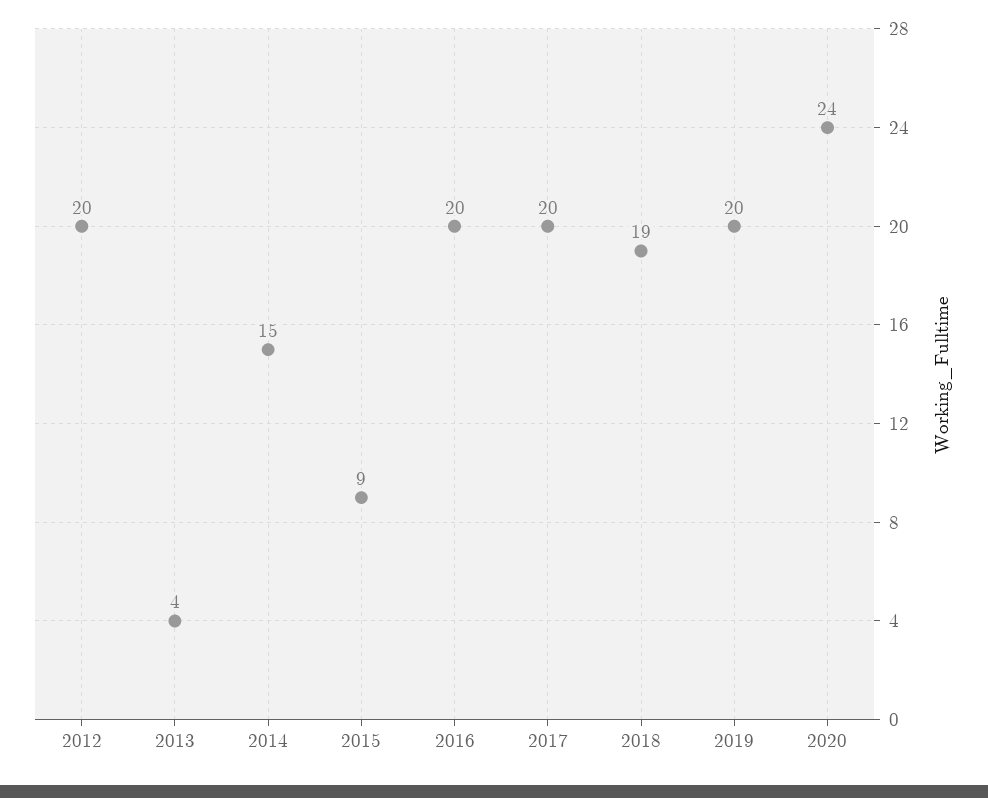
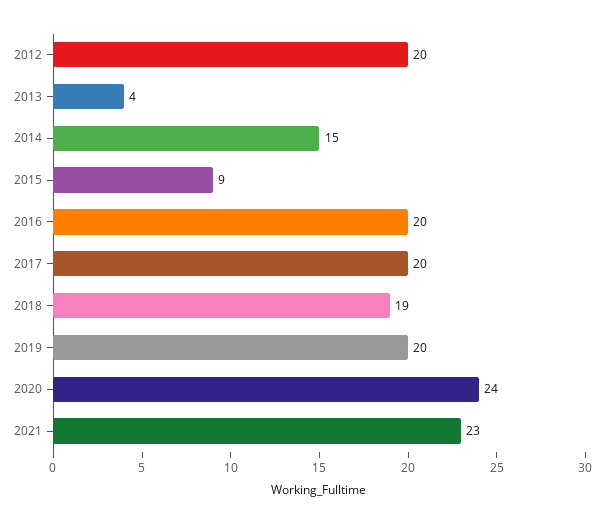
2021: none -> 23

